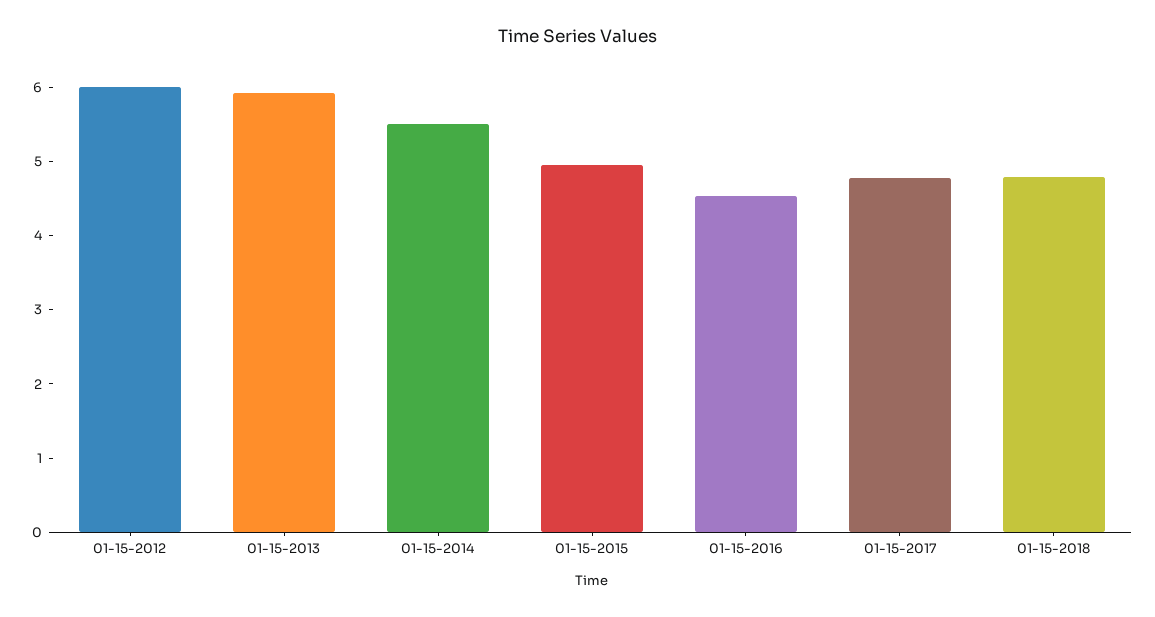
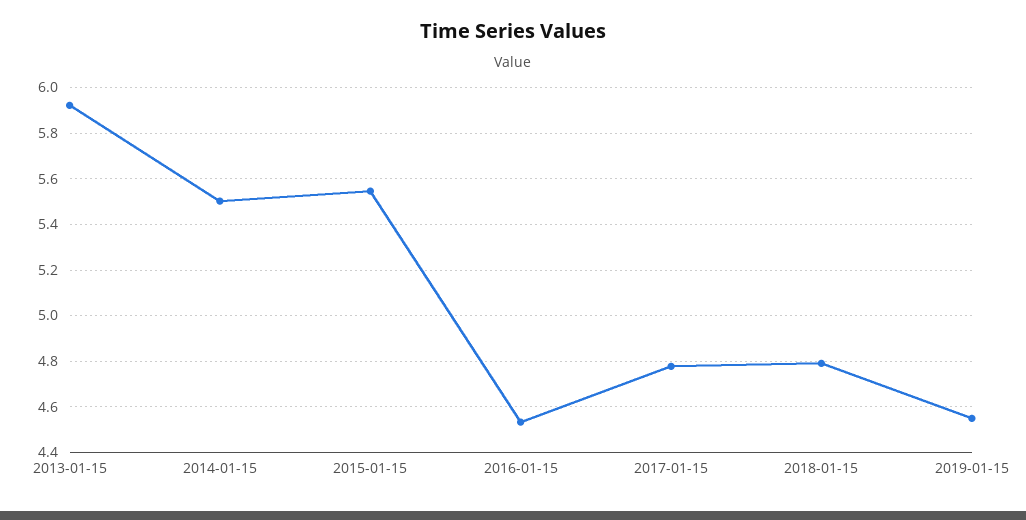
01-15-2012: 6 -> none
01-15-2015: 5 -> 5.55
2019-01-15: none -> 4.55

